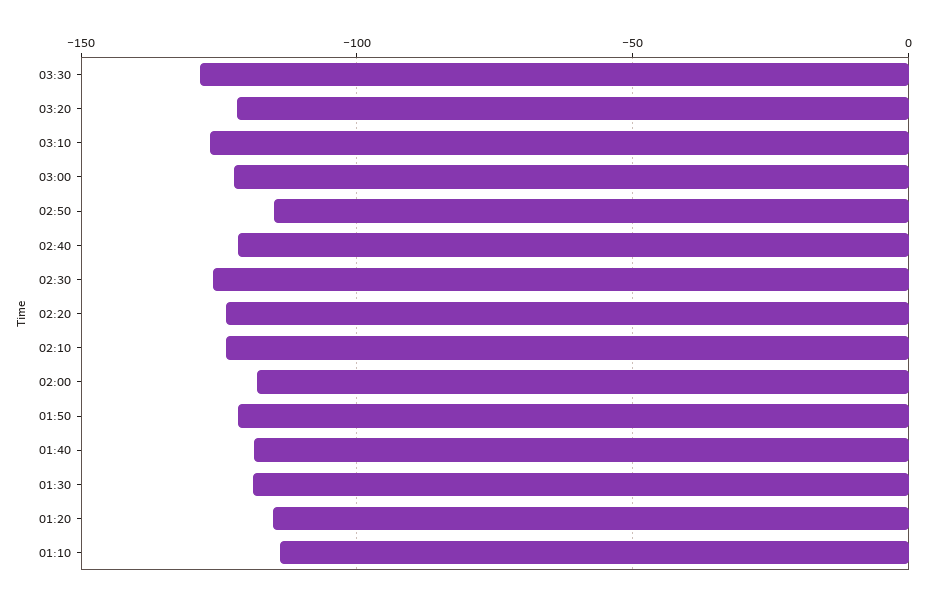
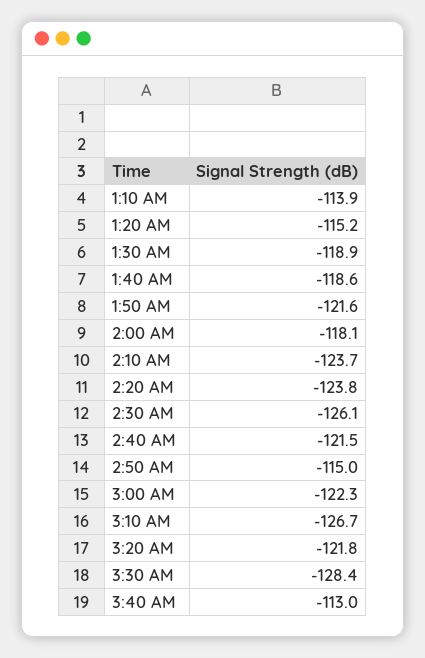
3:40 AM: none -> -113

